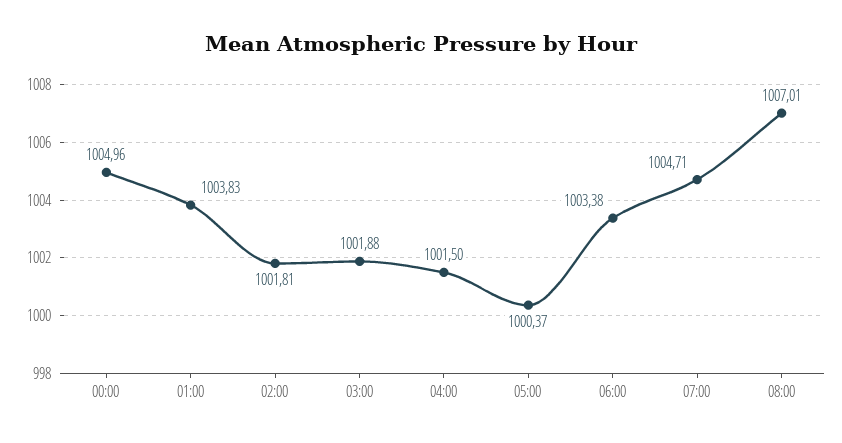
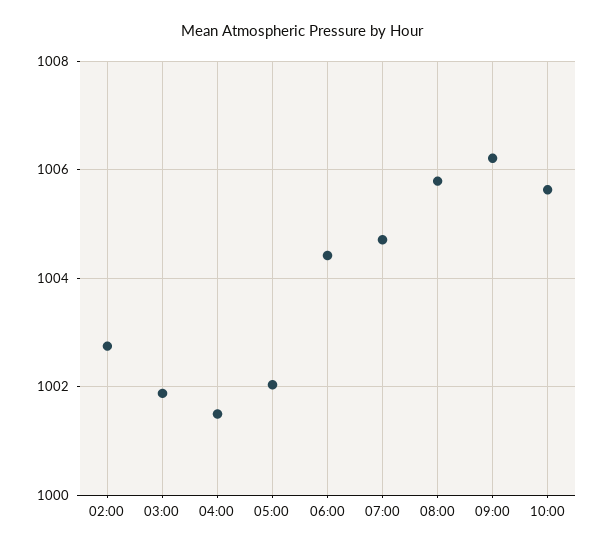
00:00: 1004.96 -> none
01:00: 1003.83 -> none
02:00: 1001.81 -> 1002.8
05:00: 1000.37 -> 1002
06:00: 1003.38 -> 1004.4
08:00: 1007.01 -> 1005.8
09:00: none -> 1006.2
10:00: none -> 1005.6

